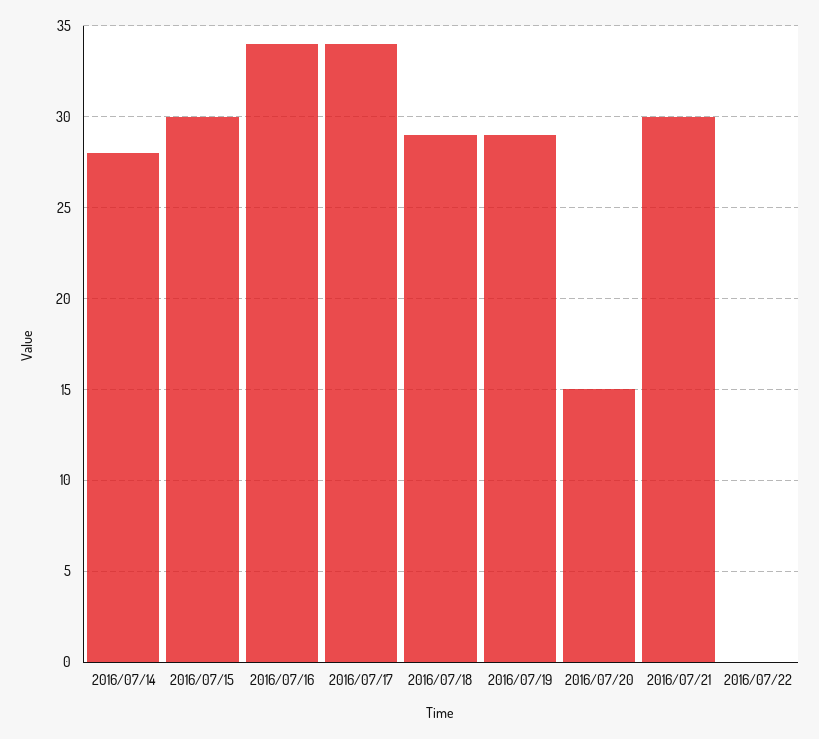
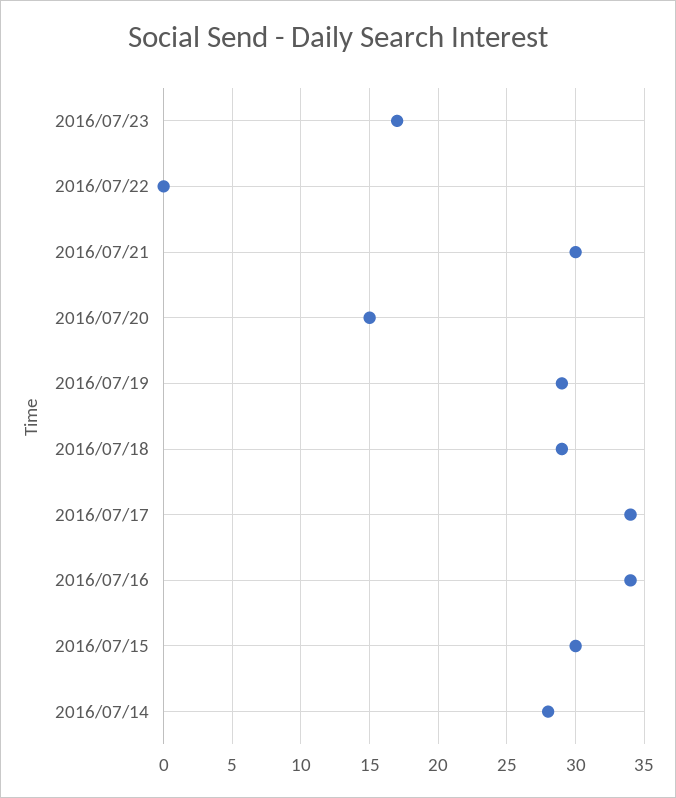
2016/07/23: none -> 17

